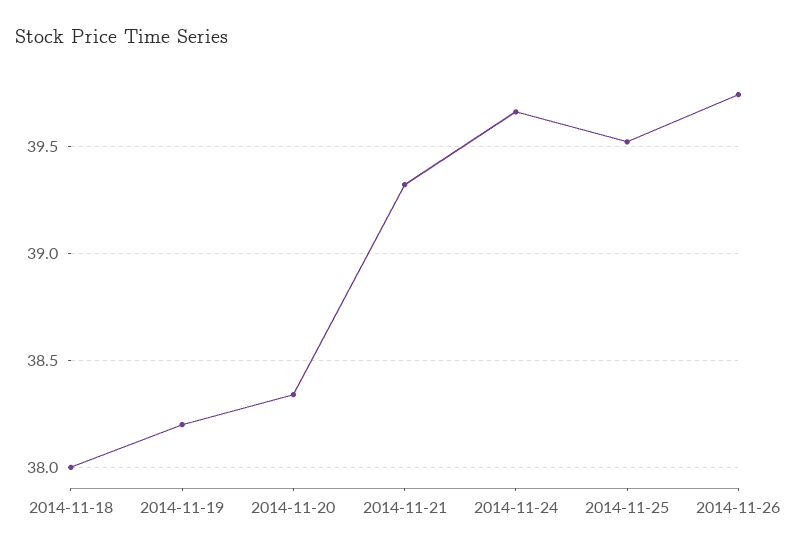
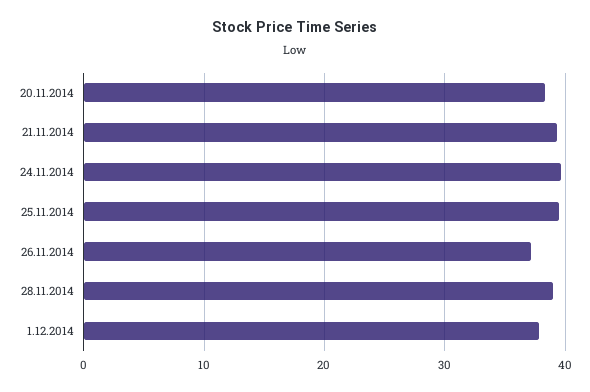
2014-11-18: 38 -> none
2014-11-19: 38.2 -> none
2014-11-26: 39.75 -> 37
28.11.2014: none -> 39
1.12.2014: none -> 38

